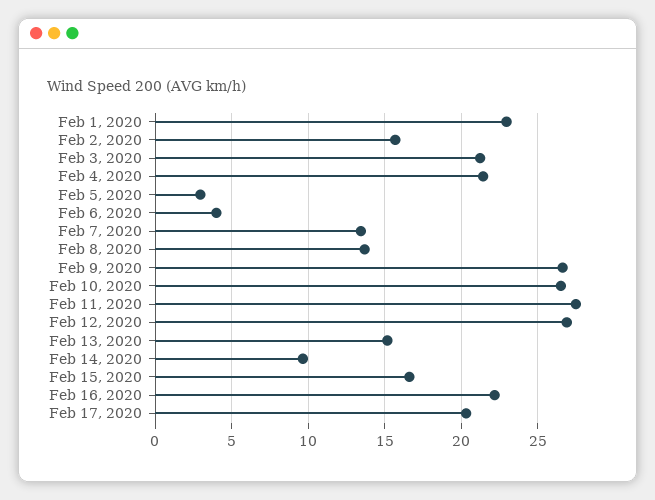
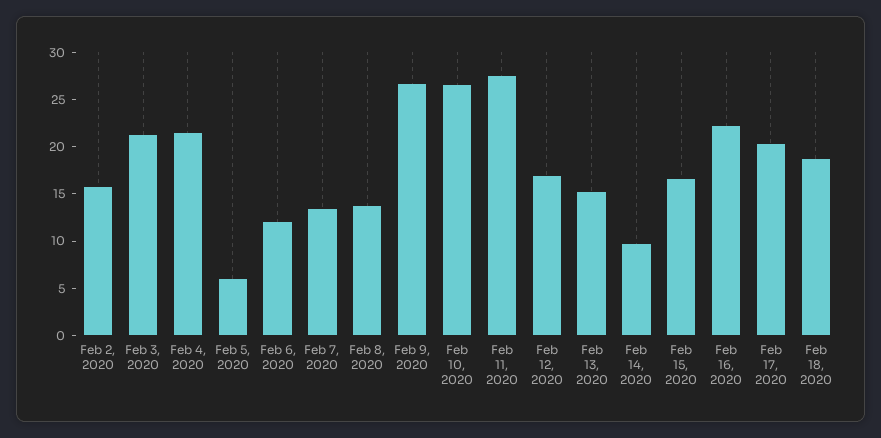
Feb 1, 2020: 23 -> none
Feb 5, 2020: 3 -> 6
Feb 6, 2020: 4 -> 12
Feb 12, 2020: 27 -> 17
Feb 18, 2020: none -> 19

